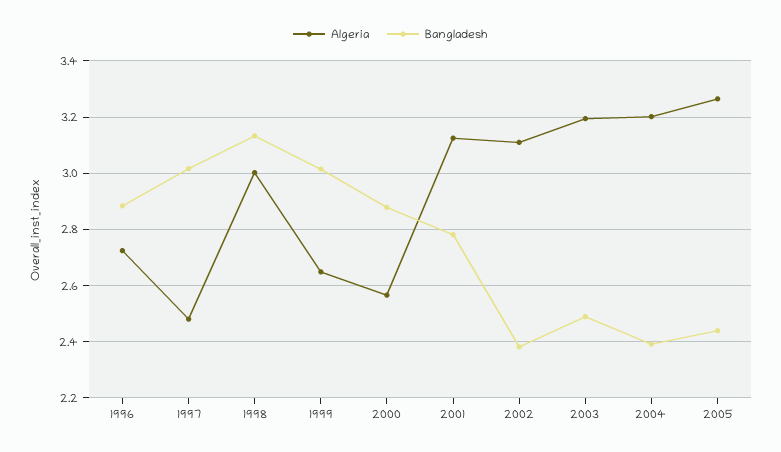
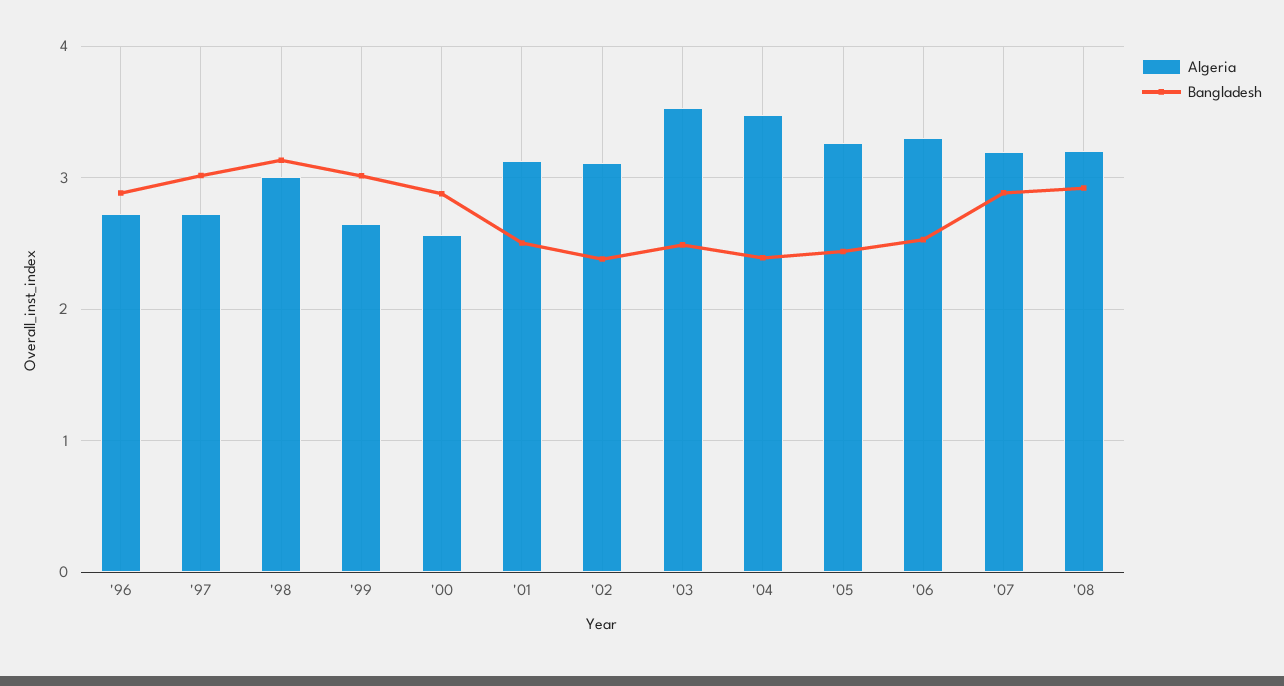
Algeria, 1997: 2.475 -> 2.7
Bangladesh, 2001: 2.775 -> 2.5
Algeria, 2003: 3.2 -> 3.5
Algeria, 2004: 3.2 -> 3.5
Algeria, '06: none -> 3.3
Bangladesh, '06: none -> 2.5
Algeria, '07: none -> 3.2
Bangladesh, '07: none -> 2.9
Algeria, '08: none -> 3.2
Bangladesh, '08: none -> 2.9

